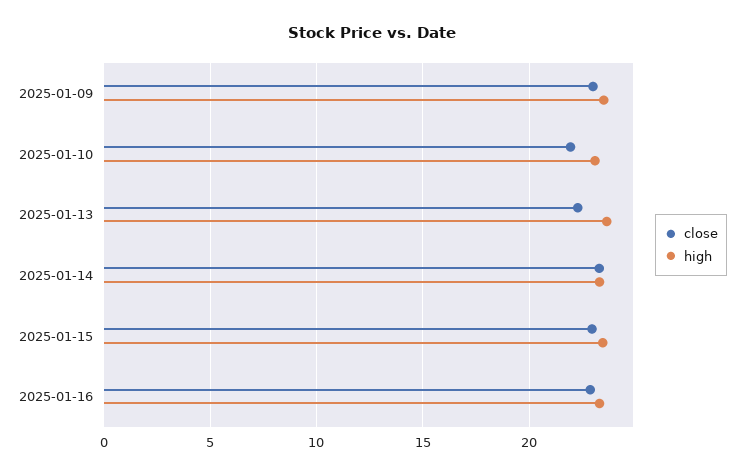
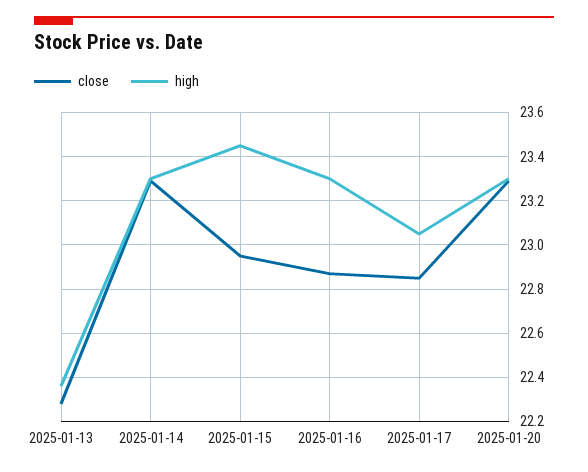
close, 2025-01-09: 23 -> none
high, 2025-01-09: 23.5 -> none
close, 2025-01-10: 22 -> none
high, 2025-01-10: 23 -> none
high, 2025-01-13: 23.5 -> 22.35
close, 2025-01-17: none -> 22.85
high, 2025-01-17: none -> 23.05
close, 2025-01-20: none -> 23.3
high, 2025-01-20: none -> 23.3

